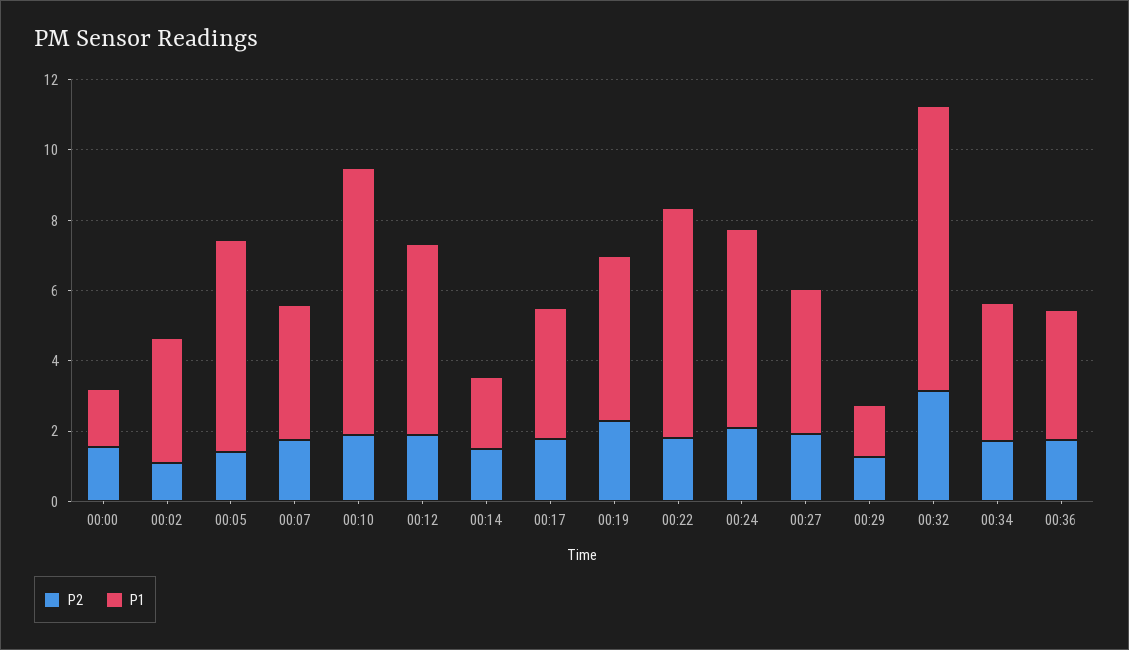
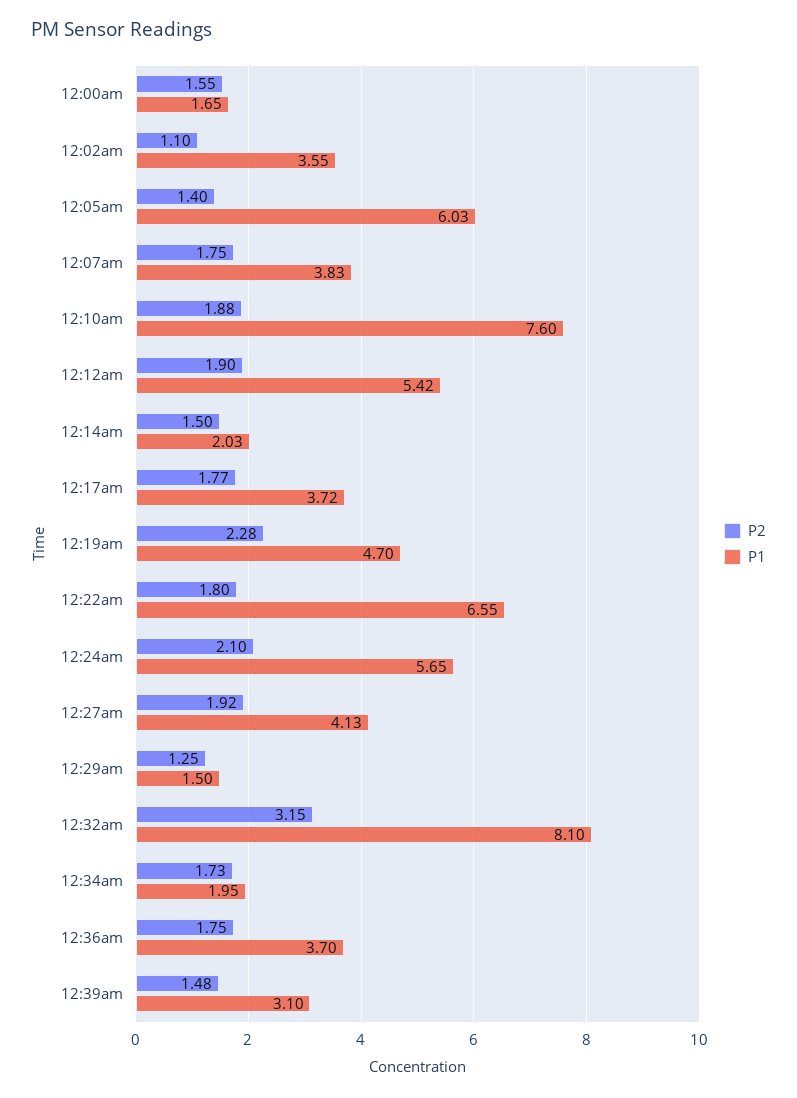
P1, 00:34: 4 -> 1.95
P2, 12:39am: none -> 1.48
P1, 12:39am: none -> 3.1

